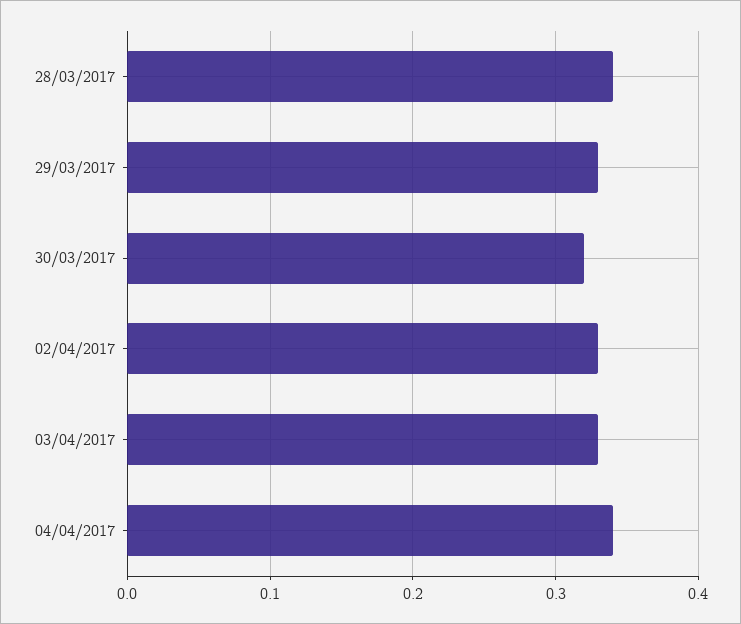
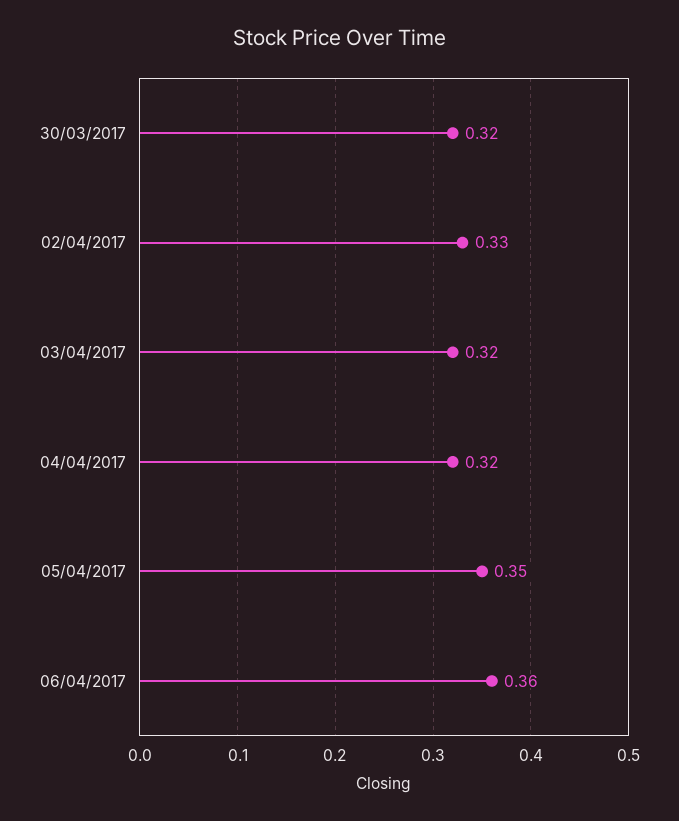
28/03/2017: 0.34 -> none
29/03/2017: 0.33 -> none
03/04/2017: 0.33 -> 0.32
04/04/2017: 0.34 -> 0.32
05/04/2017: none -> 0.35
06/04/2017: none -> 0.36

